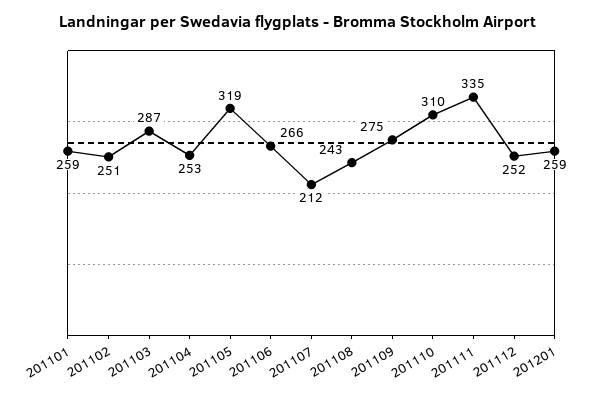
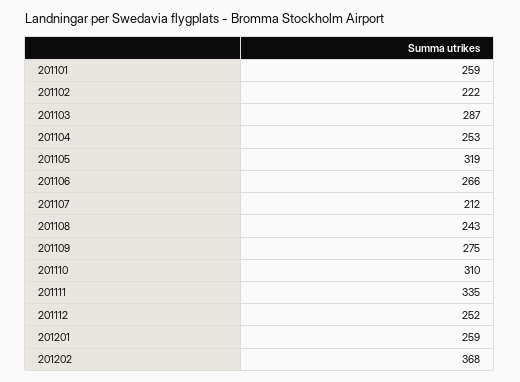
201102: 251 -> 222
201202: none -> 368

